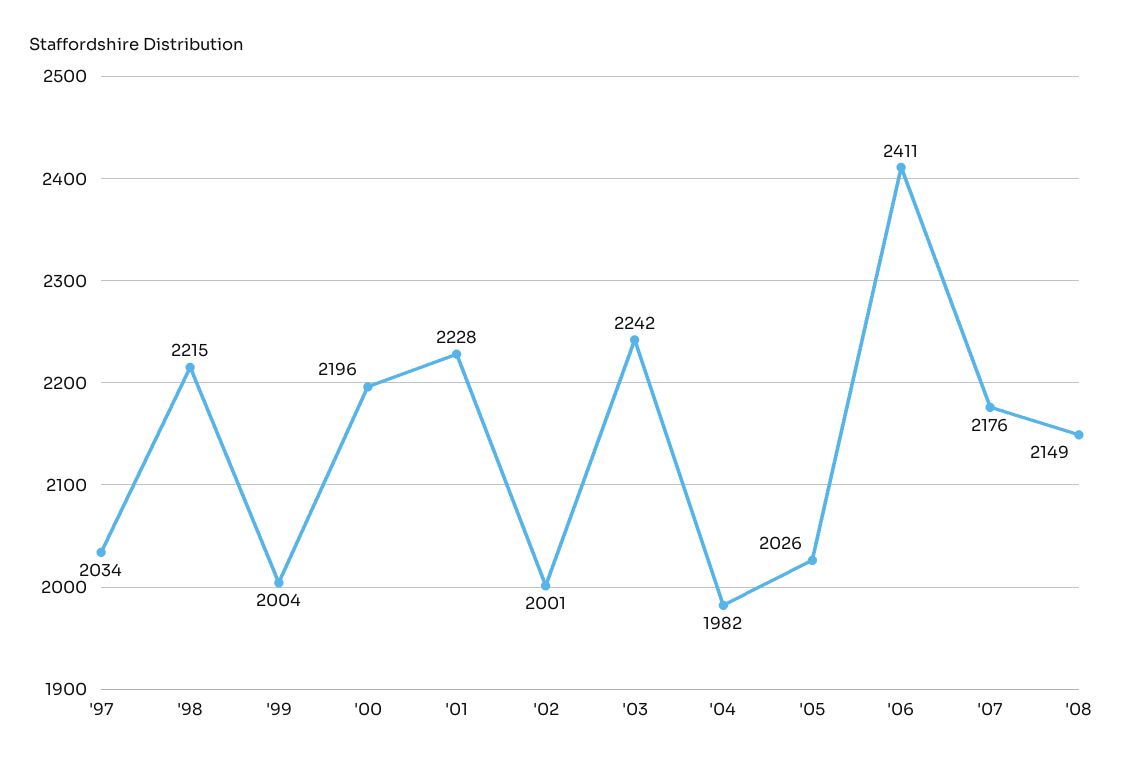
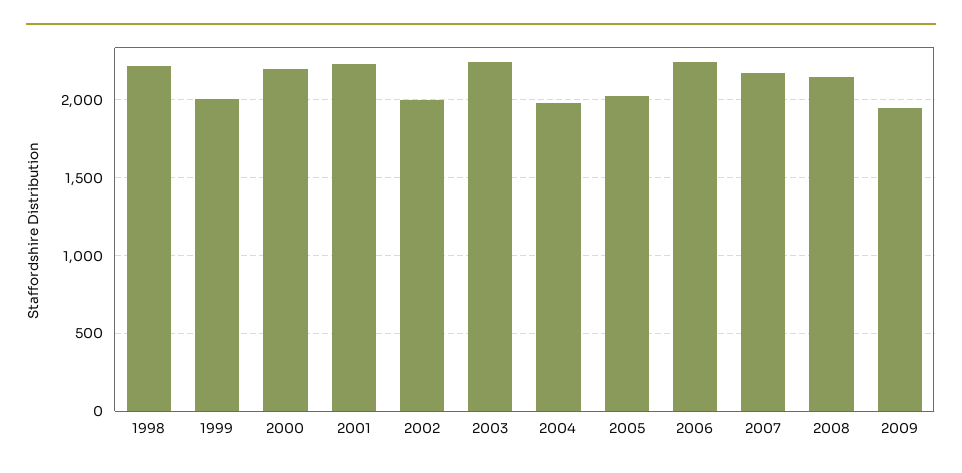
'97: 2034 -> none
'06: 2411 -> 2250
2009: none -> 1950

